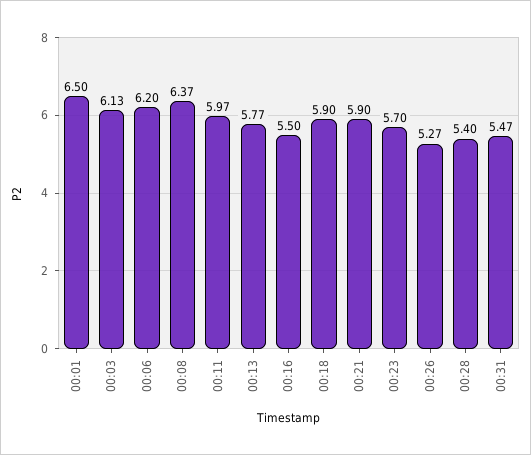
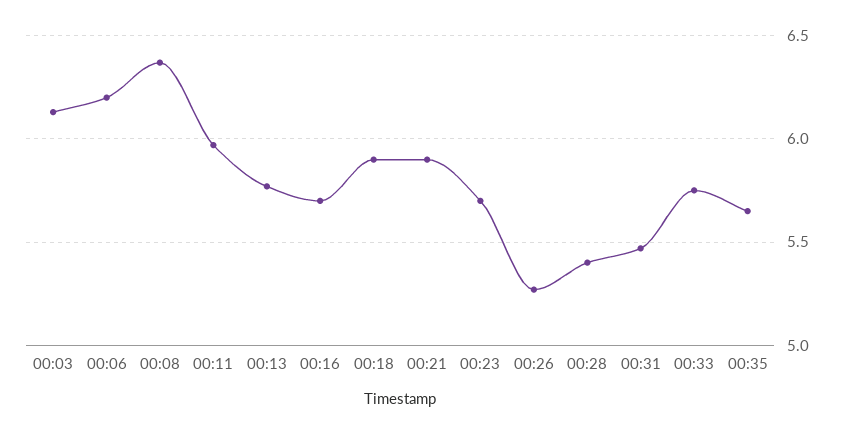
00:01: 6.5 -> none
00:16: 5.5 -> 5.7
00:33: none -> 5.75
00:35: none -> 5.65

